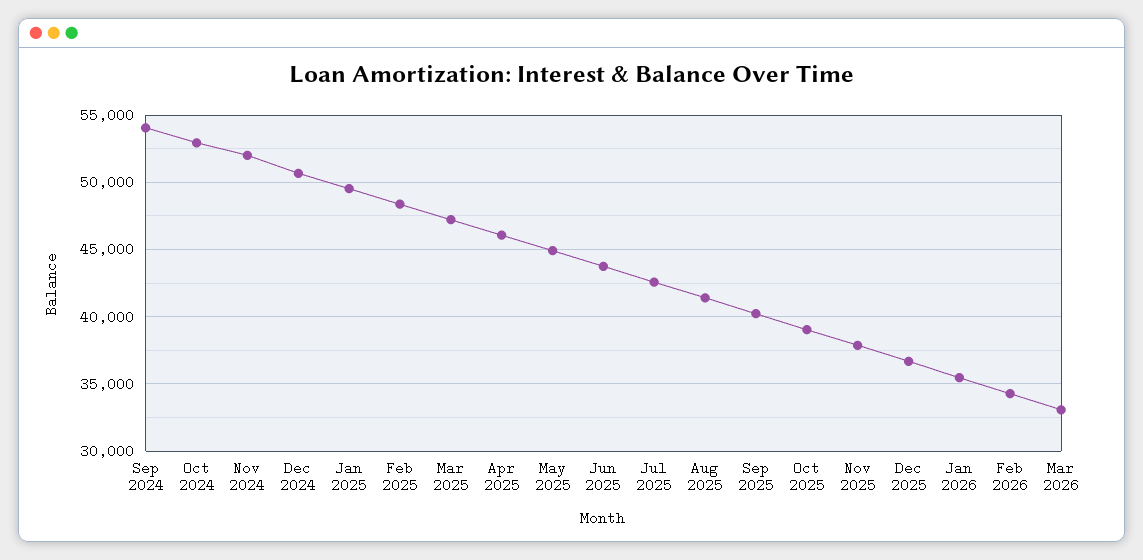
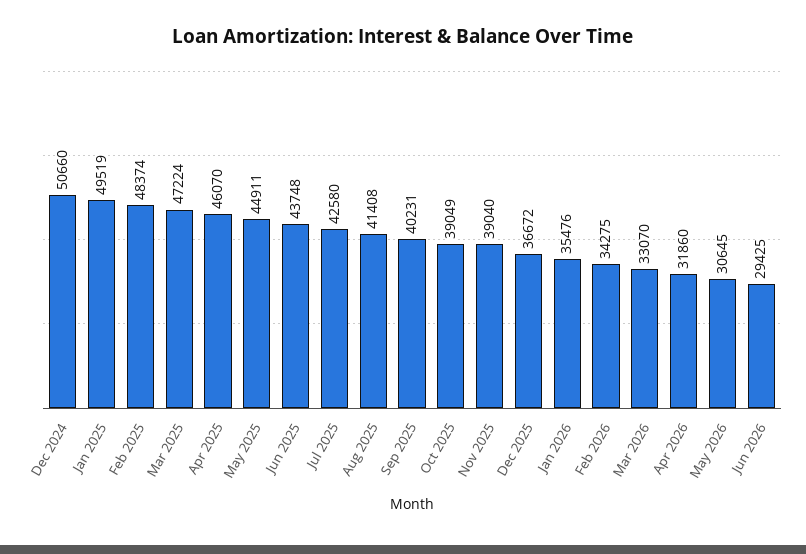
Sep 2024: 54000 -> none
Oct 2024: 53000 -> none
Nov 2024: 52000 -> none
Nov 2025: 38000 -> 39040
Apr 2026: none -> 31860
May 2026: none -> 30645
Jun 2026: none -> 29425

